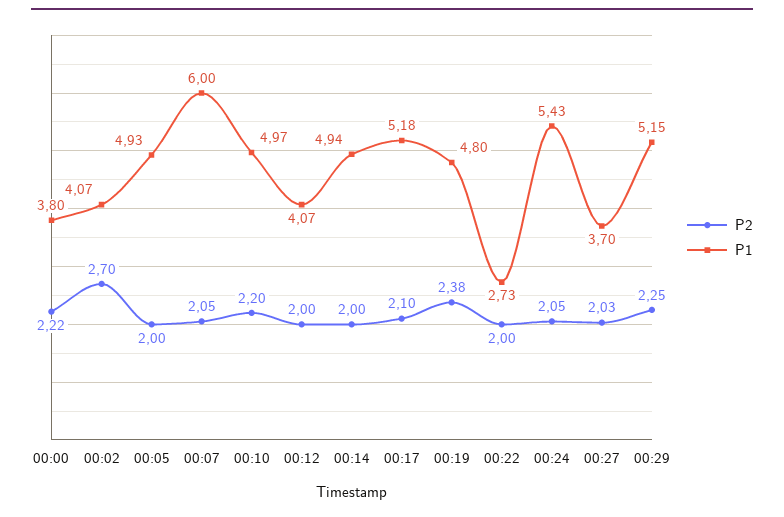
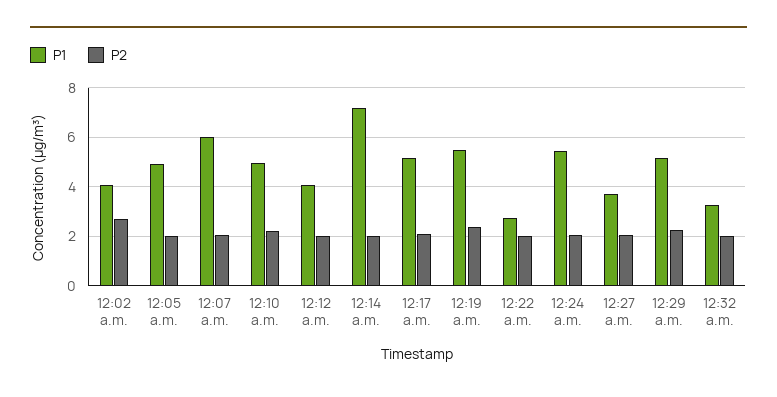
P2, 00:00: 2.22 -> none
P1, 00:00: 3.8 -> none
P1, 00:14: 4.94 -> 7.25
P1, 00:19: 4.8 -> 5.5
P1, 12:32 a.m.: none -> 3.25
P2, 12:32 a.m.: none -> 2

